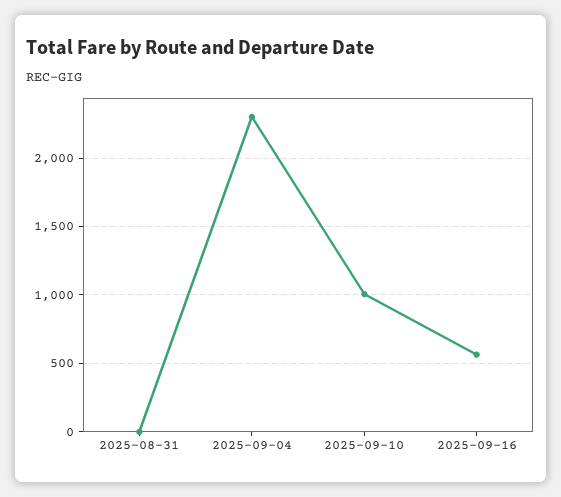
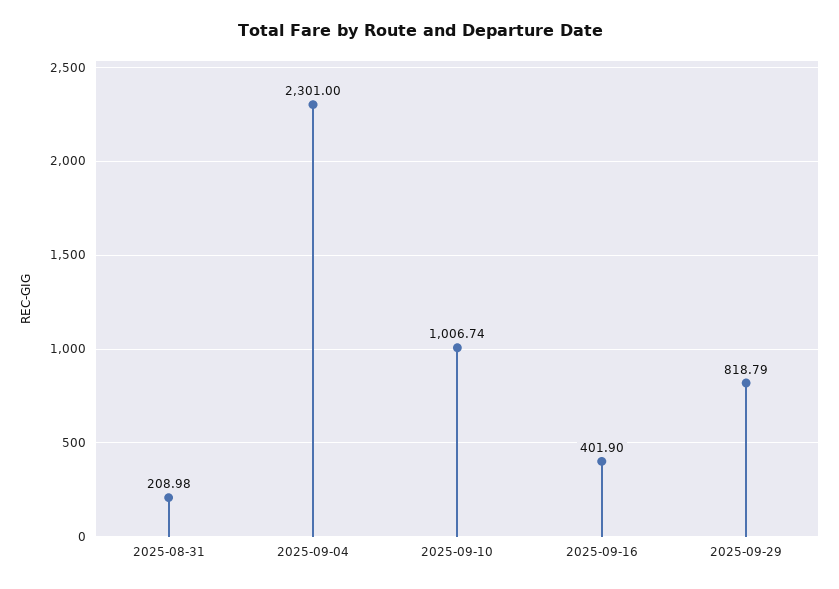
2025-08-31: 0 -> 208.98
2025-09-16: 550 -> 401.9
2025-09-29: none -> 818.79

